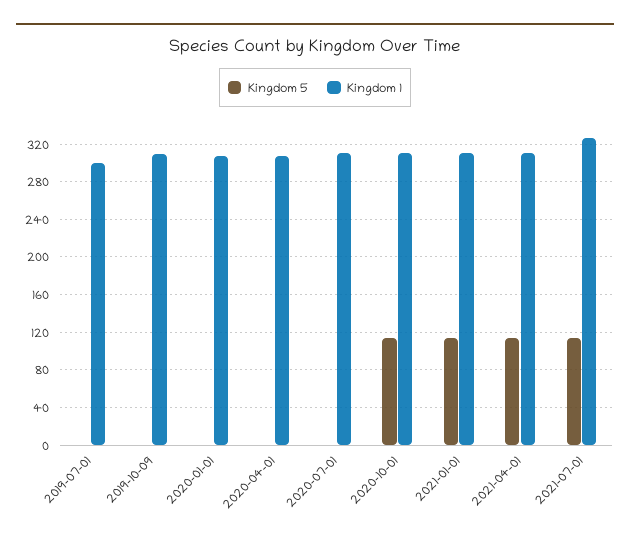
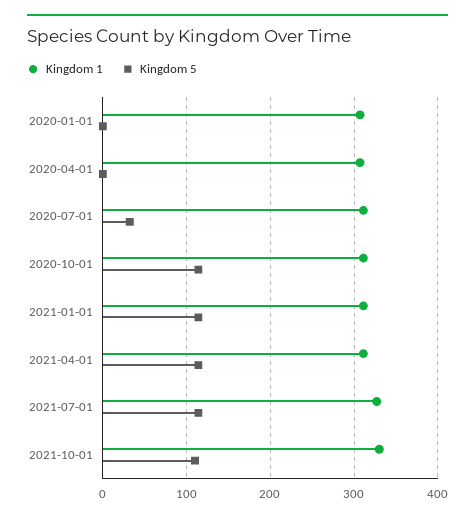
Kingdom 5, 2019-07-01: 0 -> none
Kingdom 1, 2019-07-01: 300 -> none
Kingdom 5, 2019-10-09: 0 -> none
Kingdom 1, 2019-10-09: 310 -> none
Kingdom 5, 2020-07-01: 0 -> 30
Kingdom 1, 2021-10-01: none -> 330
Kingdom 5, 2021-10-01: none -> 110

